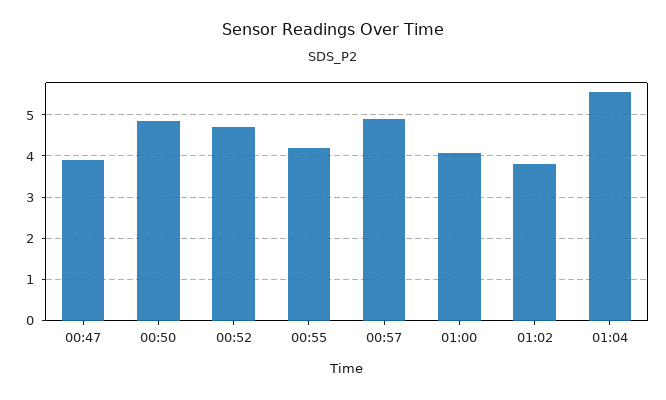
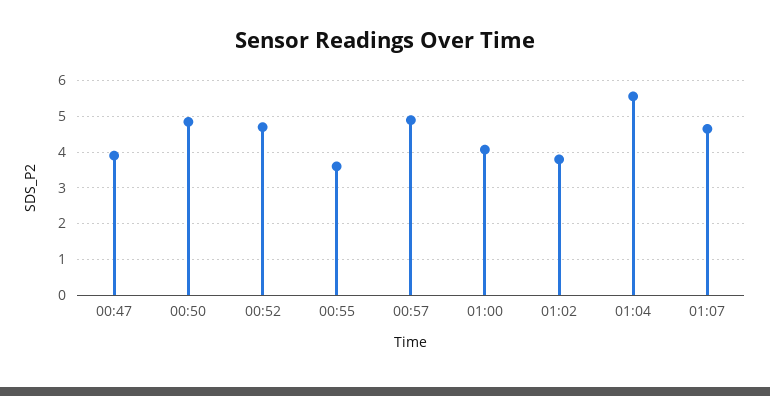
00:55: 4.2 -> 3.6
01:07: none -> 4.6

